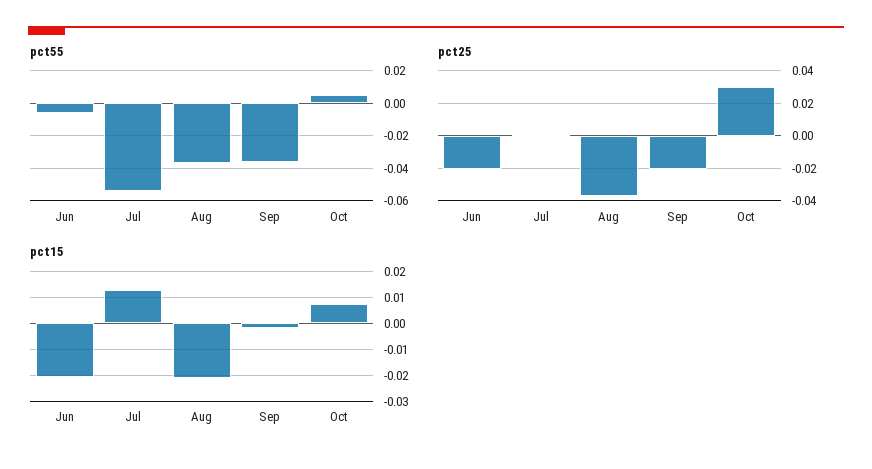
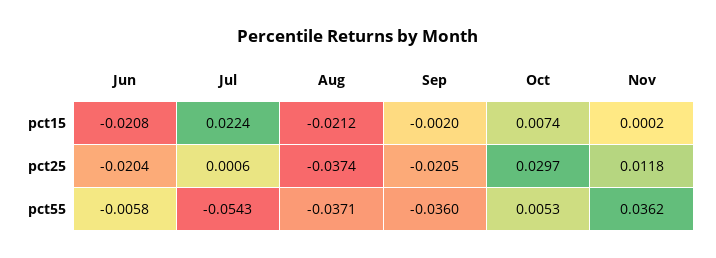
pct15, Jul: 0.0125 -> 0.0224
pct15, Nov: none -> 0.0002
pct25, Nov: none -> 0.0118
pct55, Nov: none -> 0.0362

